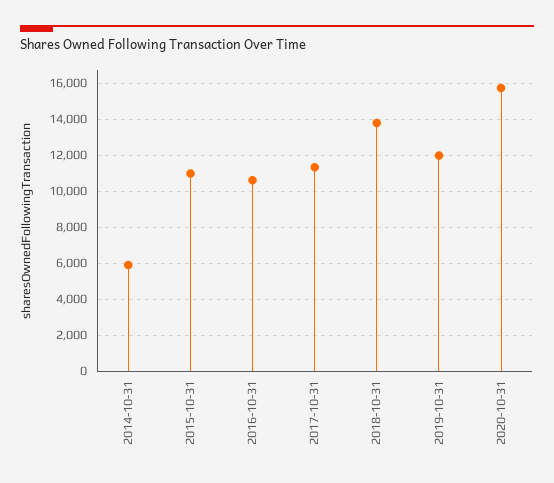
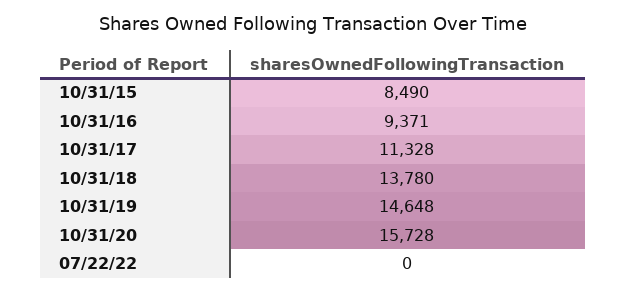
2014-10-31: 6000 -> none
2015-10-31: 11000 -> 8490
2016-10-31: 10500 -> 9371
2019-10-31: 12000 -> 14648
07/22/22: none -> 0

